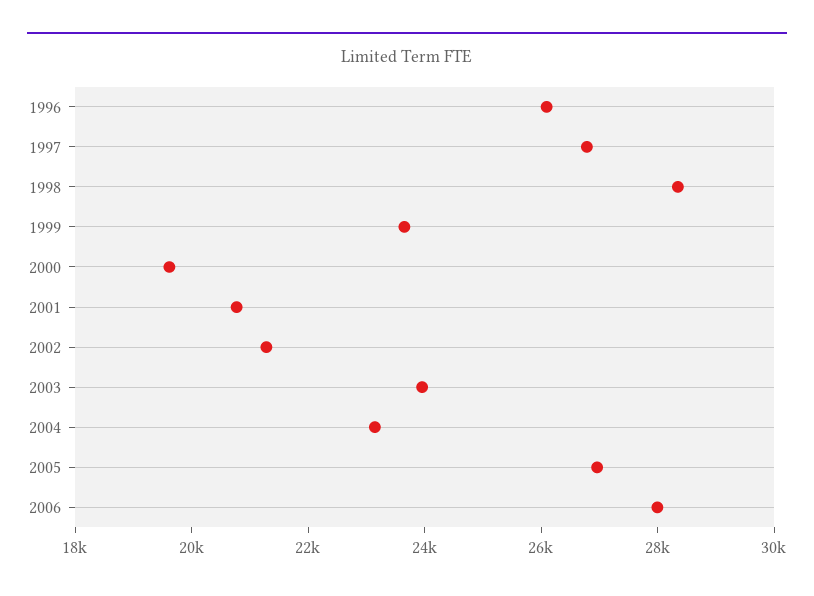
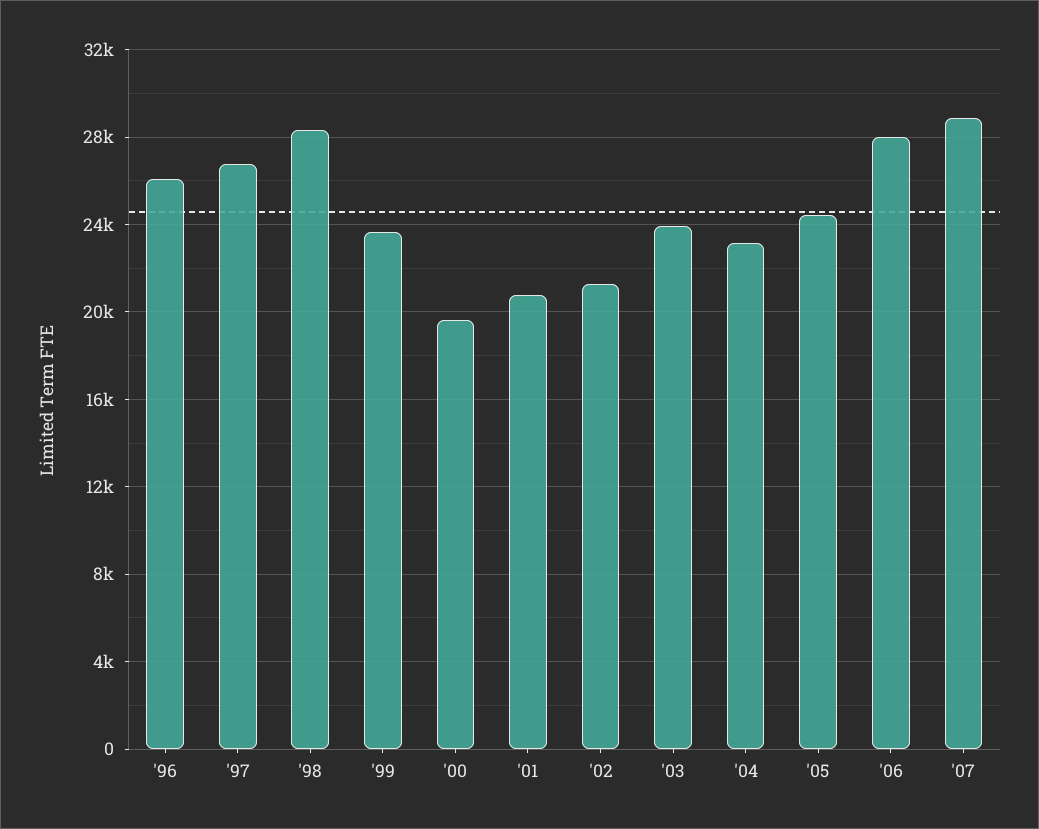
2005: 27000 -> 24500
'07: none -> 29000

